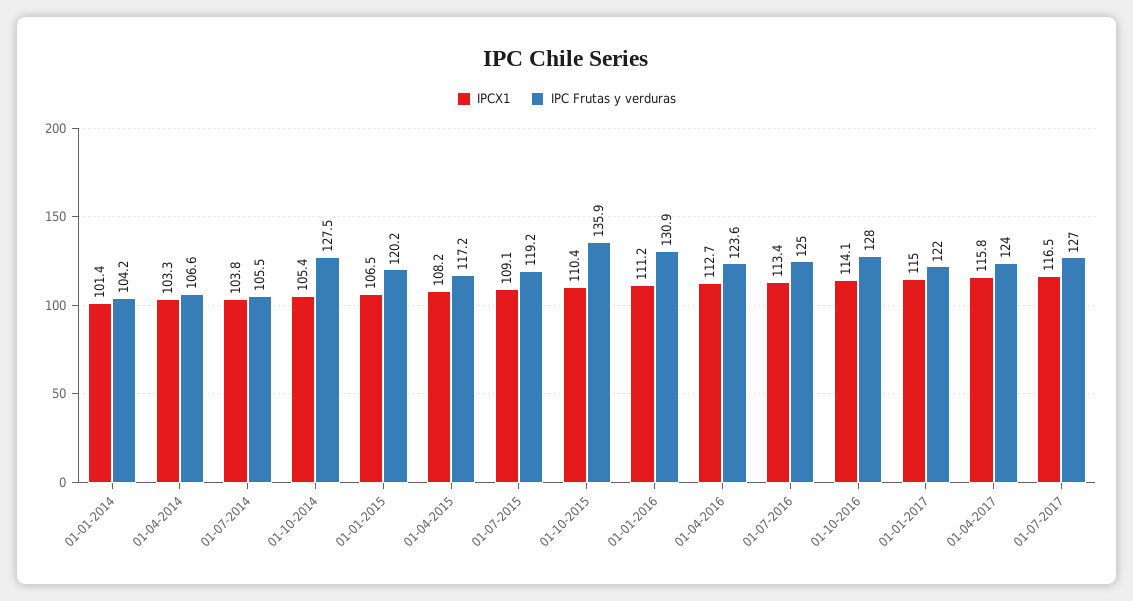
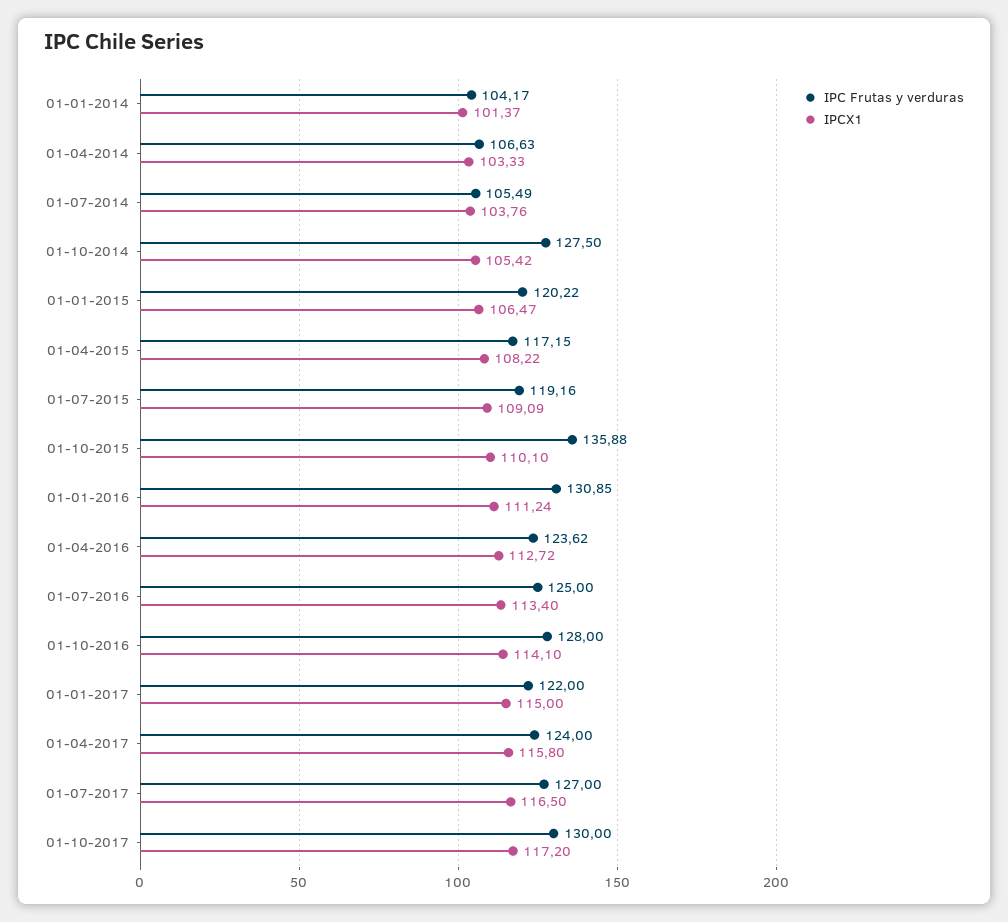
IPCX1, 01-10-2015: 110.4 -> 110.1
IPC Frutas y verduras, 01-10-2017: none -> 130
IPCX1, 01-10-2017: none -> 117.2

